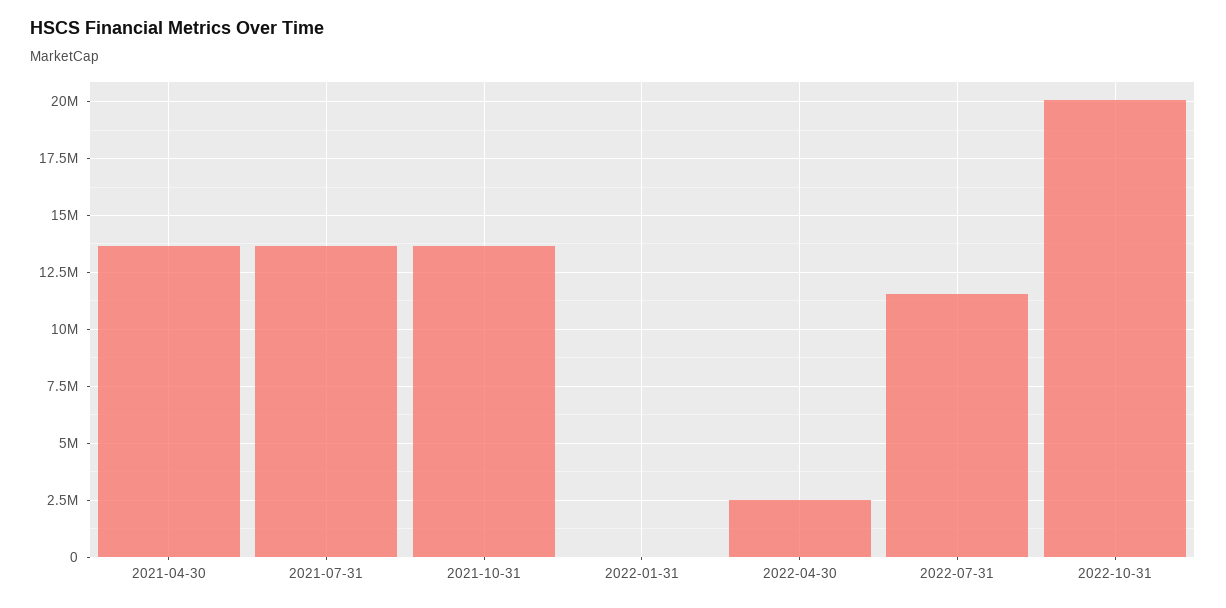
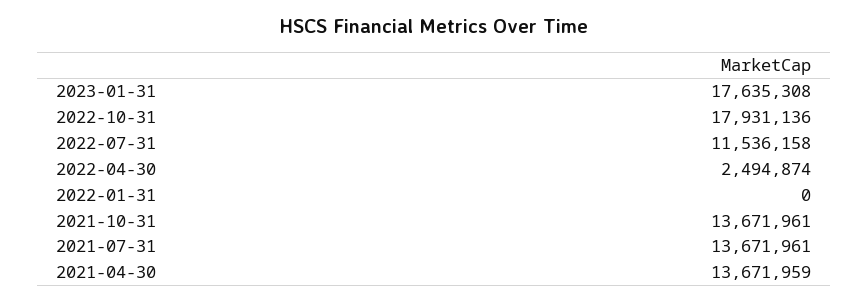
2022-10-31: 20000000 -> 17931136
2023-01-31: none -> 17635308

